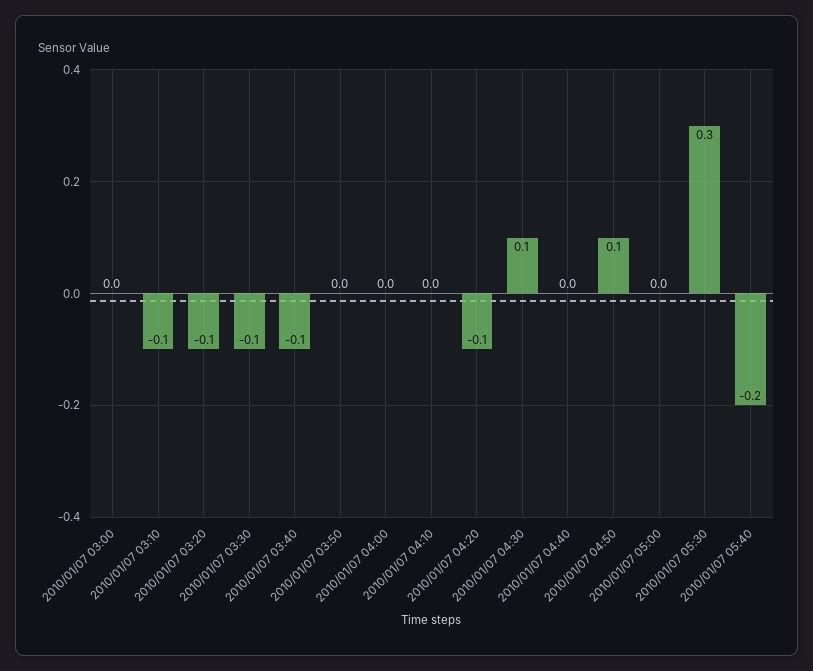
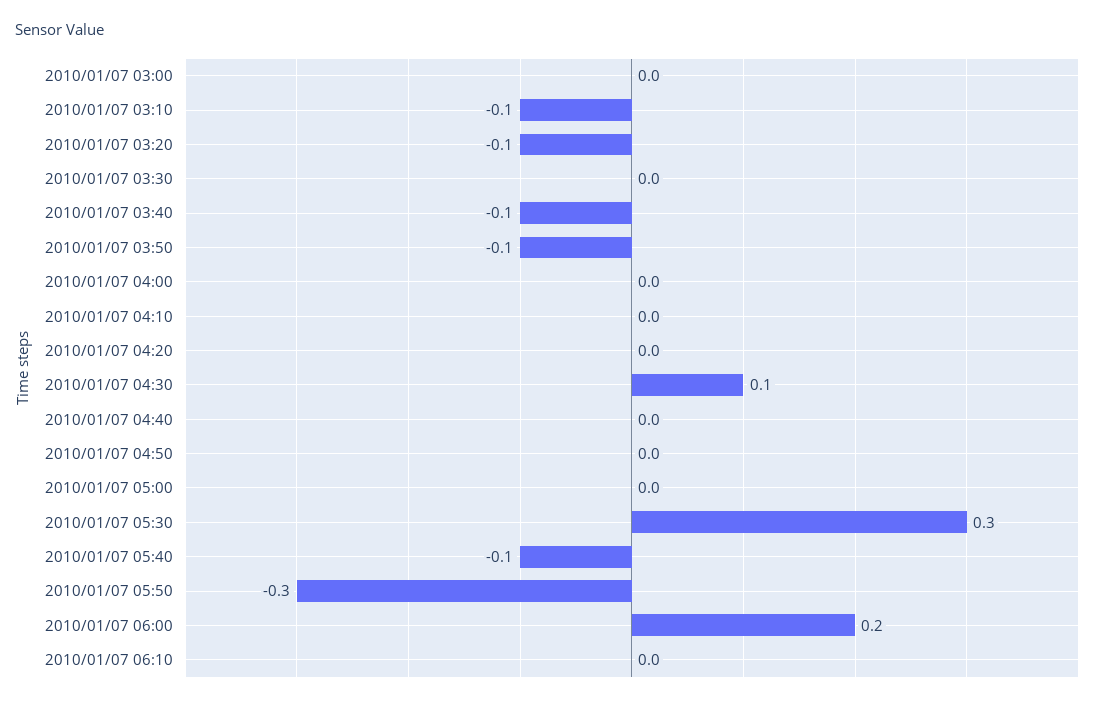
2010/01/07 03:30: -0.1 -> 0
2010/01/07 03:50: 0 -> -0.1
2010/01/07 04:20: -0.1 -> 0
2010/01/07 04:50: 0.1 -> 0
2010/01/07 05:40: -0.2 -> -0.1
2010/01/07 05:50: none -> -0.3
2010/01/07 06:00: none -> 0.2
2010/01/07 06:10: none -> 0

